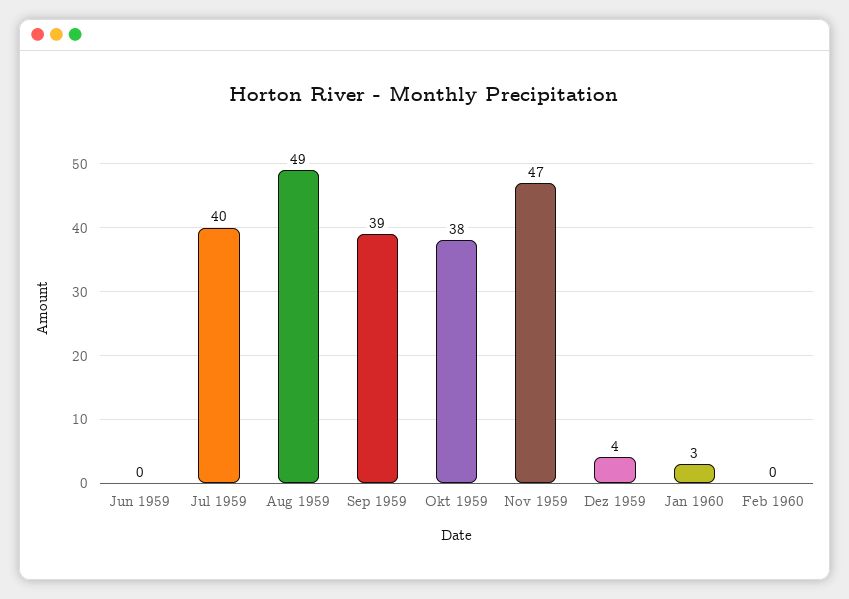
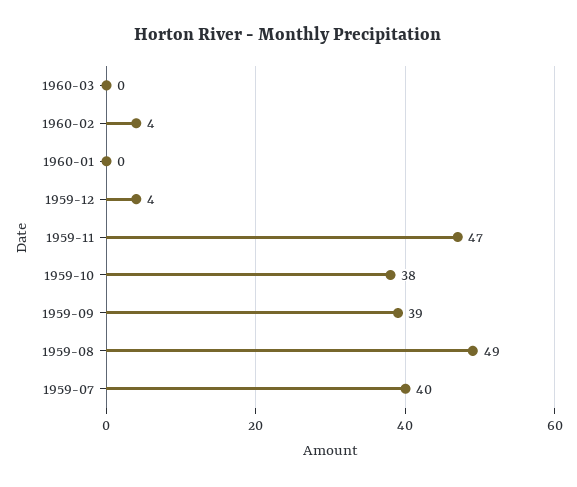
Jun 1959: 0 -> none
Jan 1960: 3 -> 0
Feb 1960: 0 -> 4
1960-03: none -> 0

